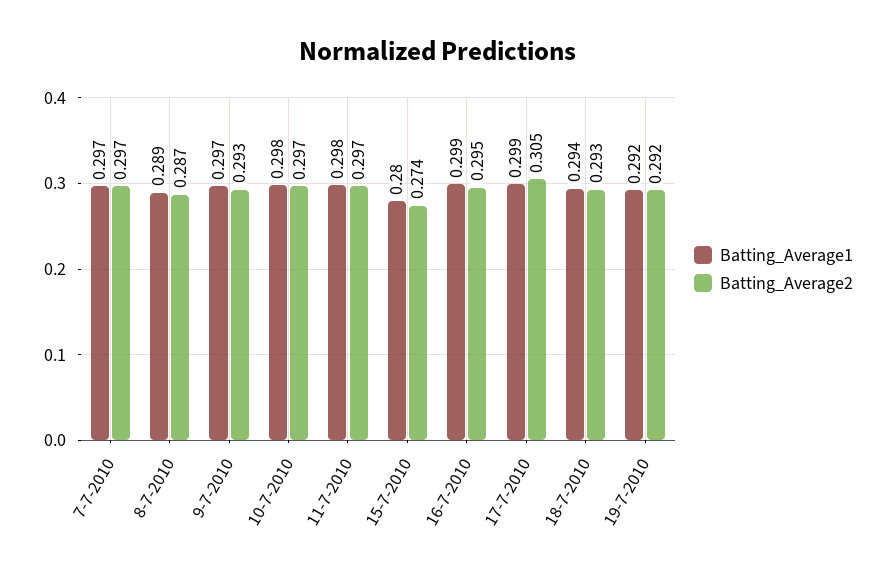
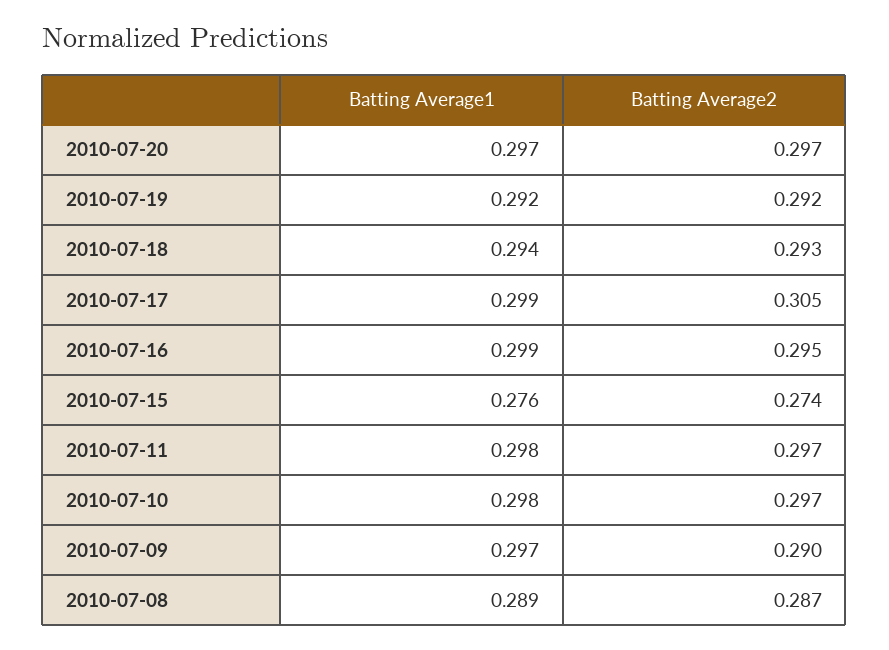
Batting_Average1, 7-7-2010: 0.297 -> none
Batting_Average2, 7-7-2010: 0.297 -> none
Batting_Average2, 9-7-2010: 0.293 -> 0.29
Batting_Average1, 15-7-2010: 0.28 -> 0.276
Batting_Average1, 2010-07-20: none -> 0.297
Batting_Average2, 2010-07-20: none -> 0.297

